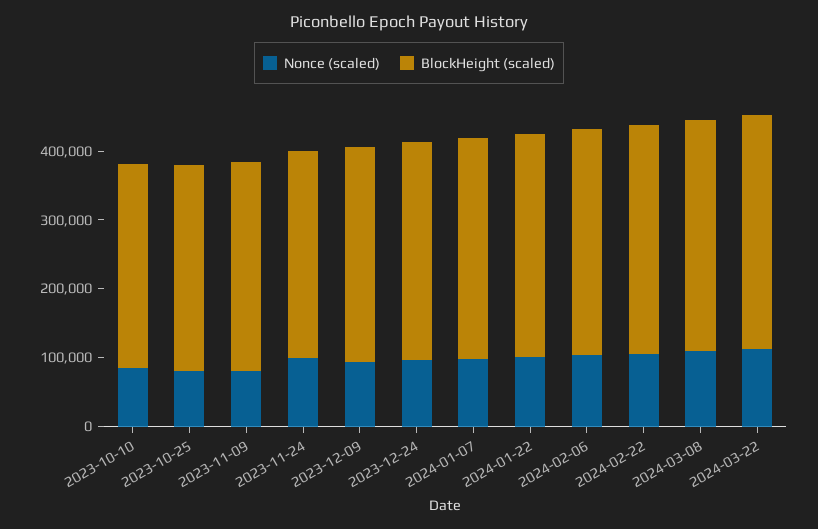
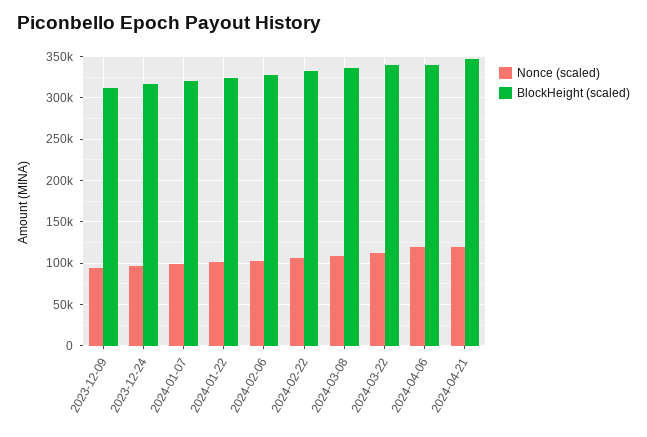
Nonce (scaled), 2023-10-10: 80000 -> none
BlockHeight (scaled), 2023-10-10: 300000 -> none
Nonce (scaled), 2023-10-25: 80000 -> none
BlockHeight (scaled), 2023-10-25: 300000 -> none
Nonce (scaled), 2023-11-09: 80000 -> none
BlockHeight (scaled), 2023-11-09: 300000 -> none
Nonce (scaled), 2023-11-24: 100000 -> none
BlockHeight (scaled), 2023-11-24: 300000 -> none
Nonce (scaled), 2024-04-06: none -> 120000
BlockHeight (scaled), 2024-04-06: none -> 340000
Nonce (scaled), 2024-04-21: none -> 120000
BlockHeight (scaled), 2024-04-21: none -> 350000

